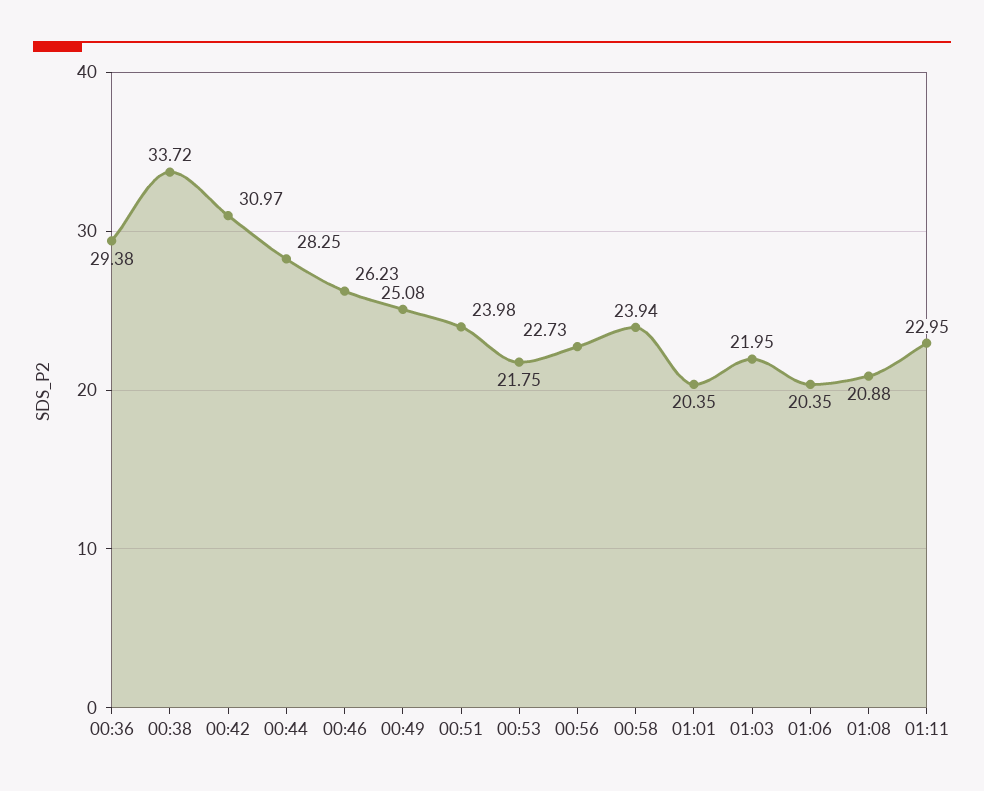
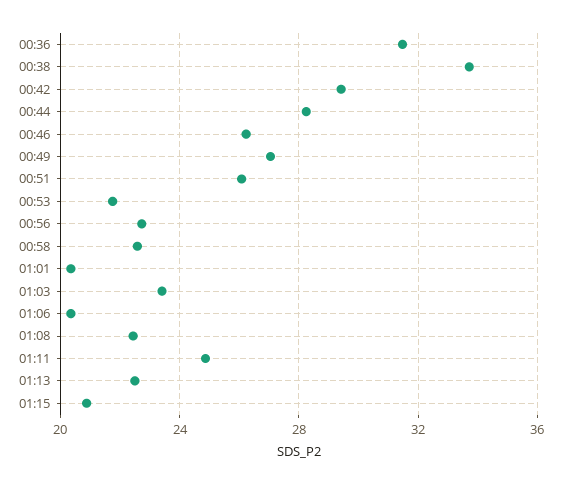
00:36: 29.38 -> 31.5
00:42: 30.97 -> 29.5
00:49: 25.08 -> 27
00:51: 23.98 -> 26
00:58: 23.94 -> 22.5
01:03: 21.95 -> 23.5
01:08: 20.88 -> 22.5
01:11: 22.95 -> 25
01:13: none -> 22.5
01:15: none -> 21

